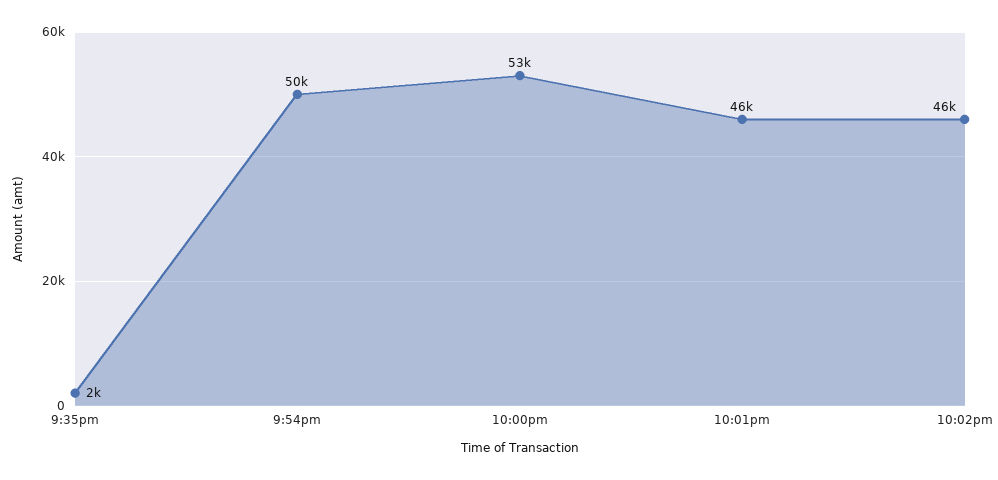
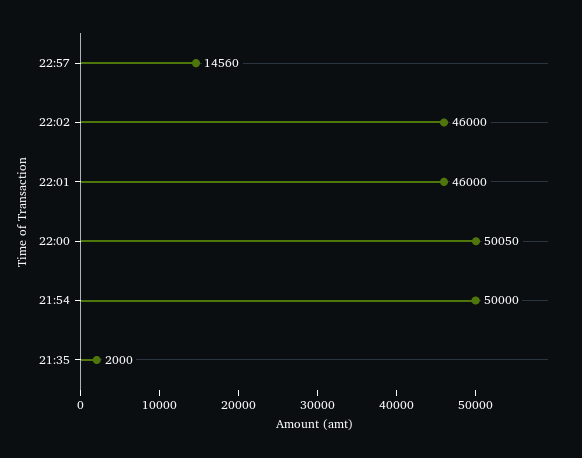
10:00pm: 53000 -> 50050
22:57: none -> 14560

